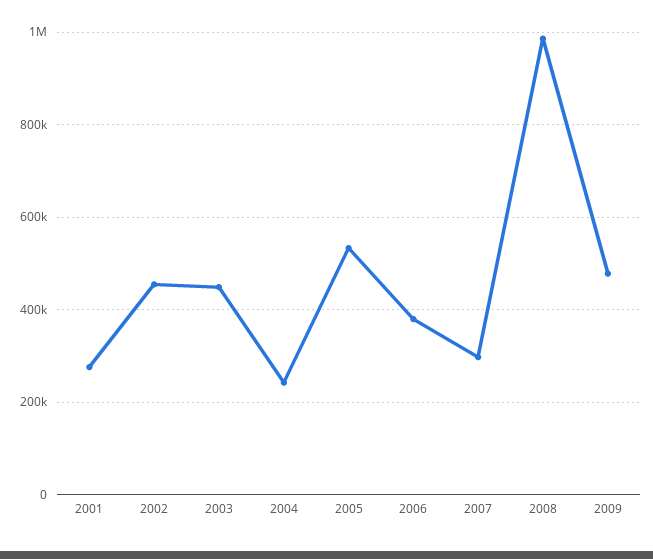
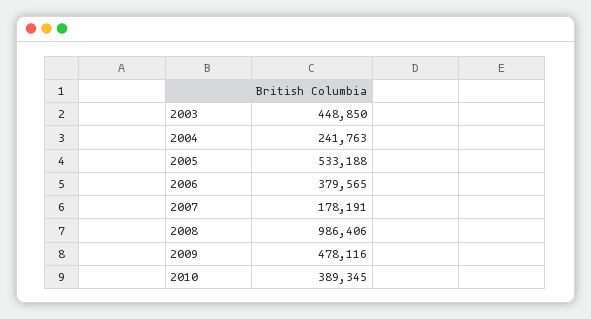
2001: 280000 -> none
2002: 460000 -> none
2007: 300000 -> 178191
2010: none -> 389345

